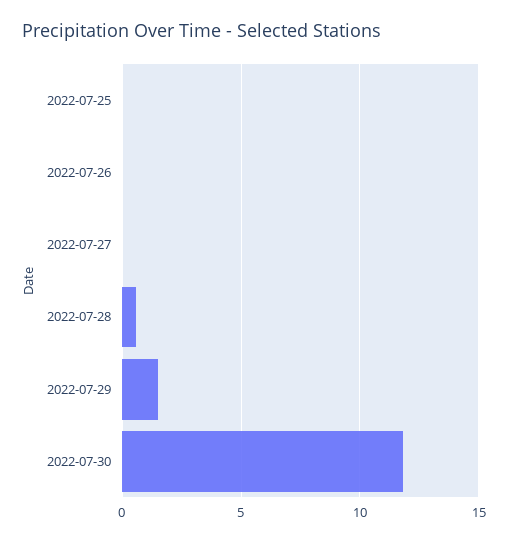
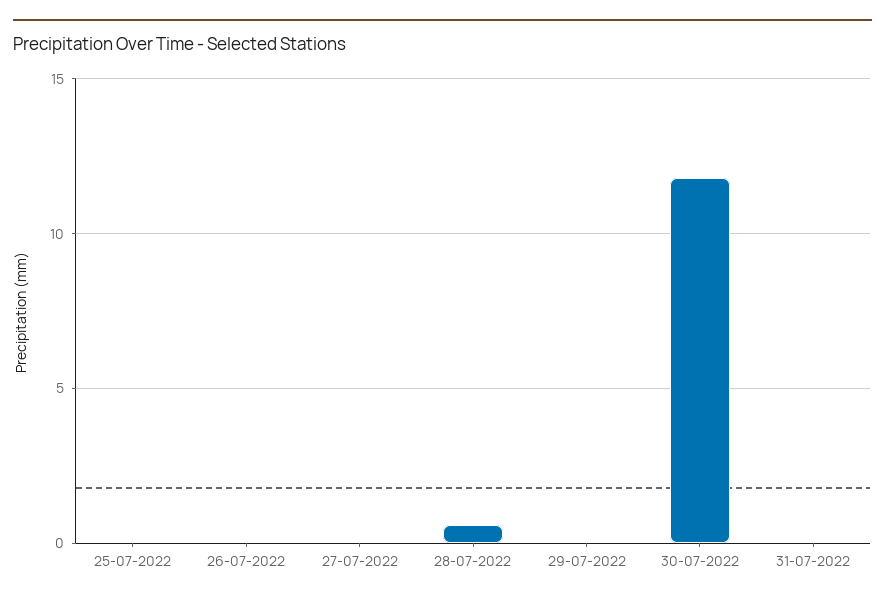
2022-07-29: 1.5 -> 0
31-07-2022: none -> 0

